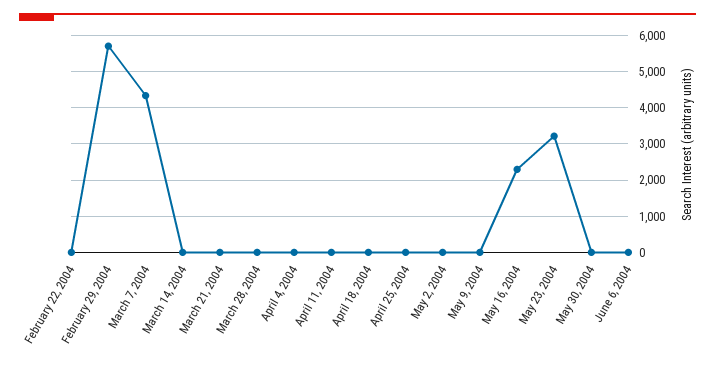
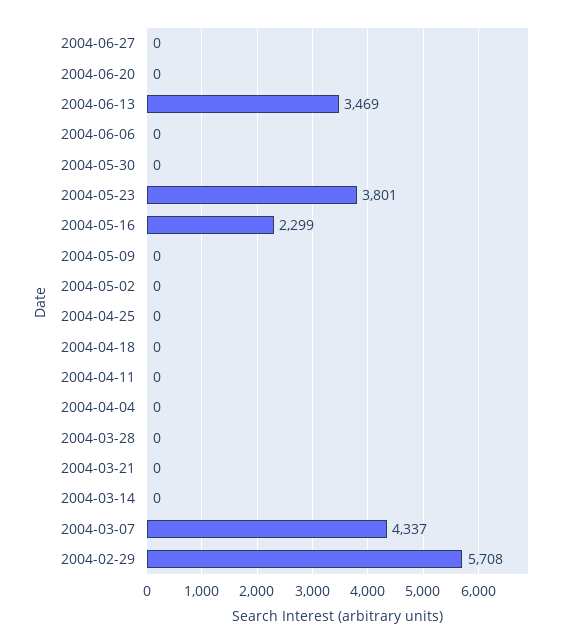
February 22, 2004: 0 -> none
May 23, 2004: 3200 -> 3801
2004-06-27: none -> 0
2004-06-20: none -> 0
2004-06-13: none -> 3469

